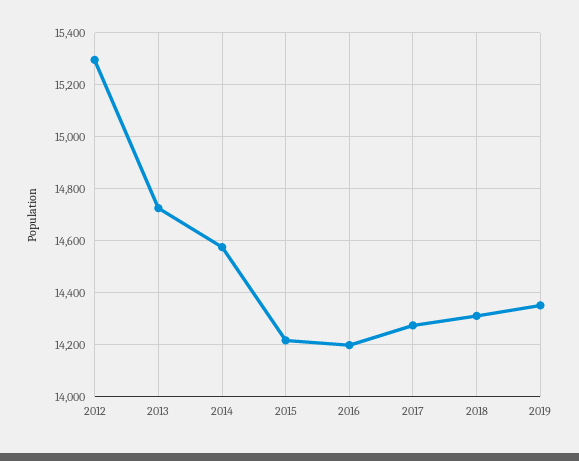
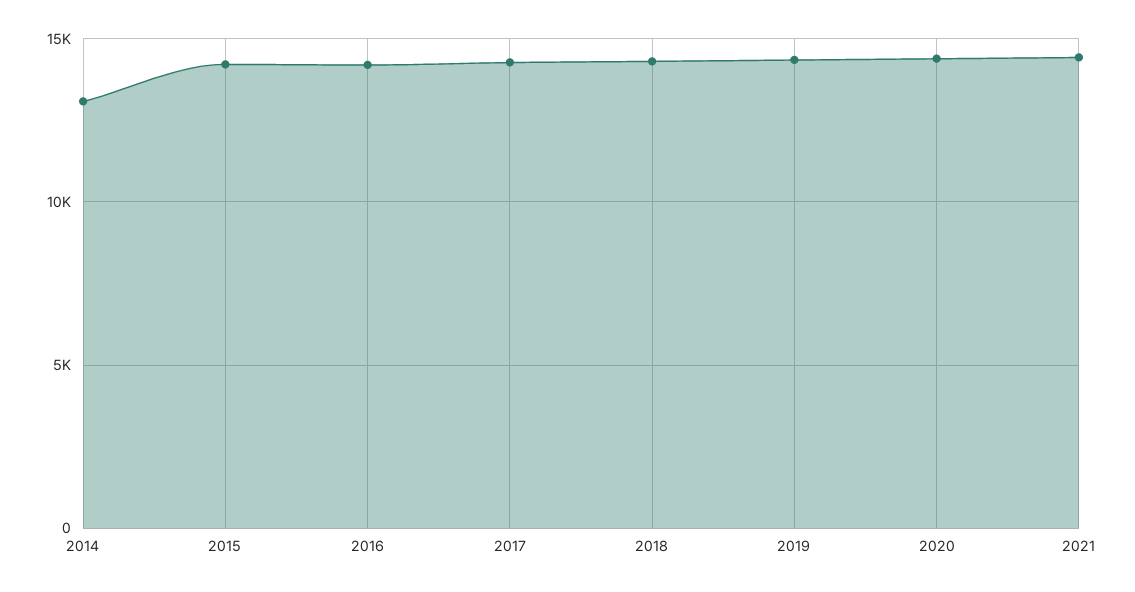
2012: 15300 -> none
2013: 14725 -> none
2014: 14575 -> 13000
2020: none -> 14500
2021: none -> 14500

